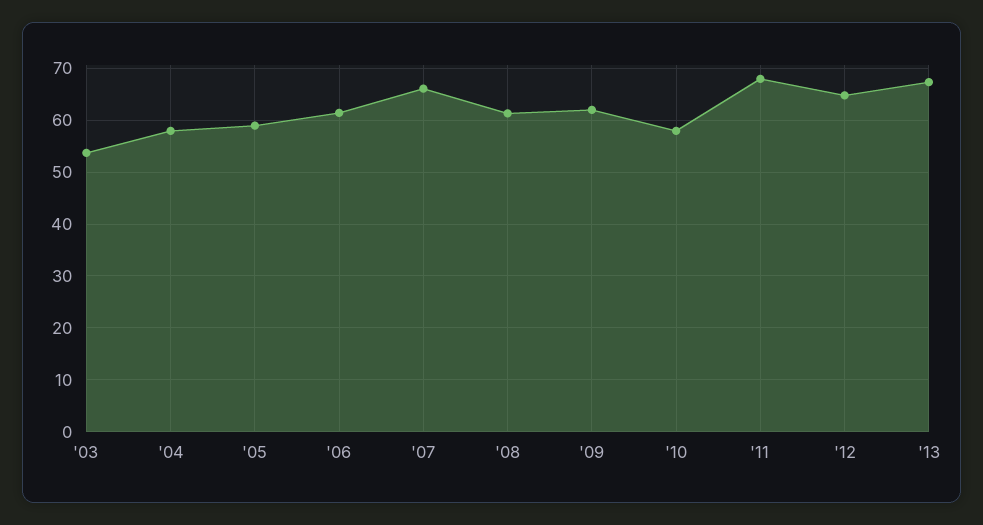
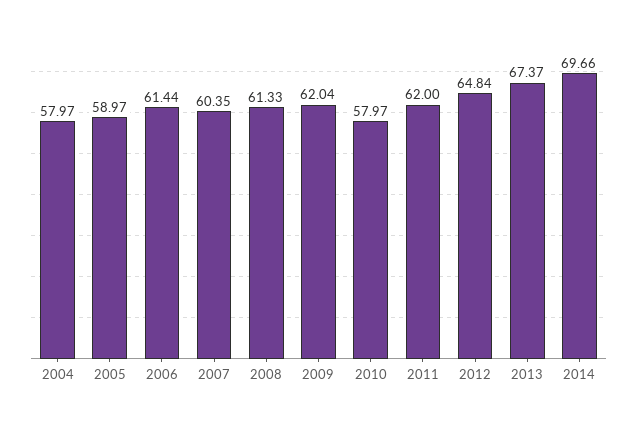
'03: 54 -> none
'07: 66 -> 60.35
'11: 68 -> 62
2014: none -> 69.66

